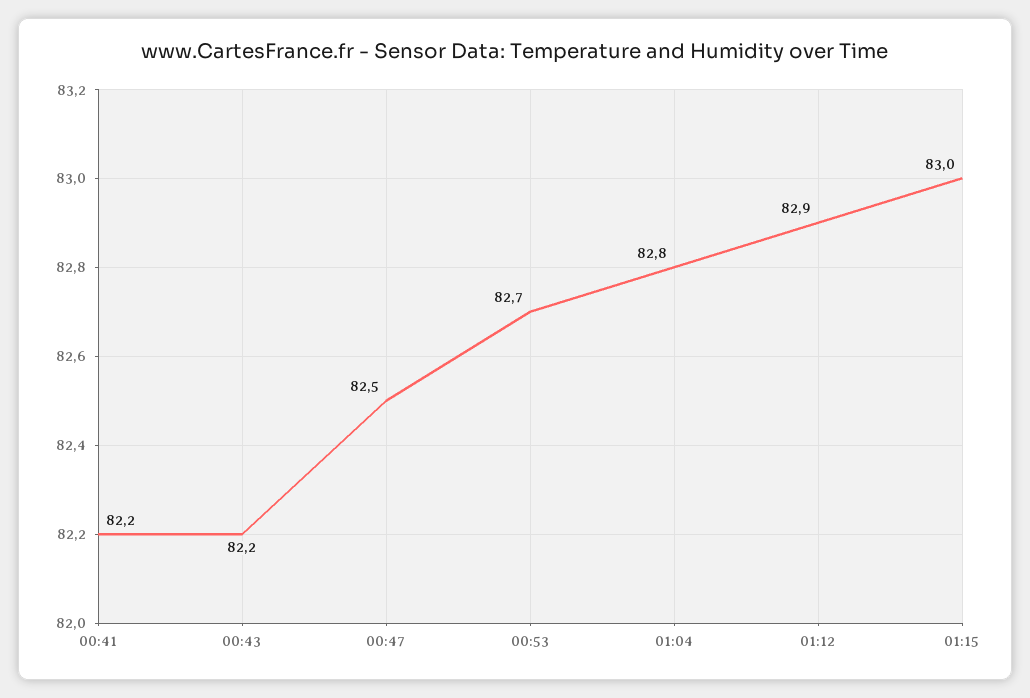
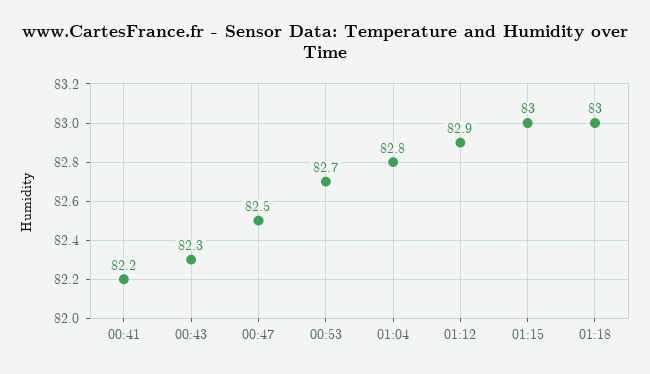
00:43: 82.2 -> 82.3
01:18: none -> 83

